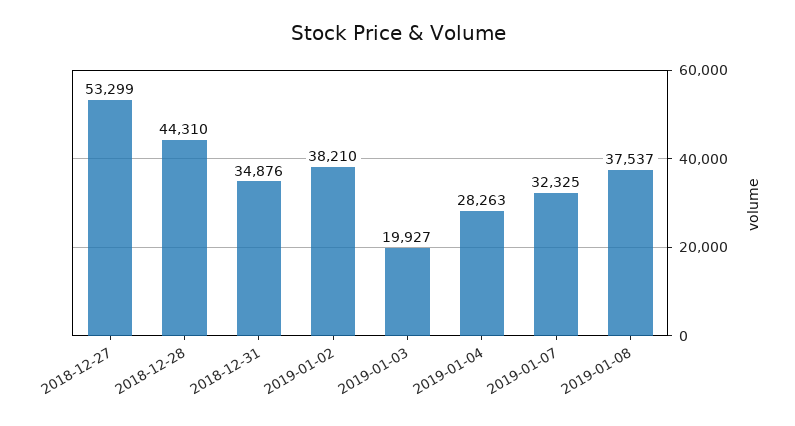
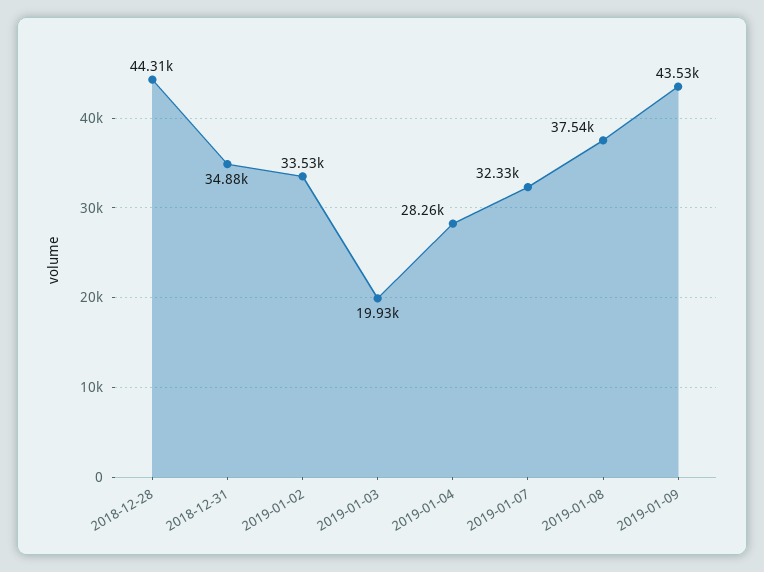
2018-12-27: 53299 -> none
2019-01-02: 38210 -> 33530
2019-01-09: none -> 43530

